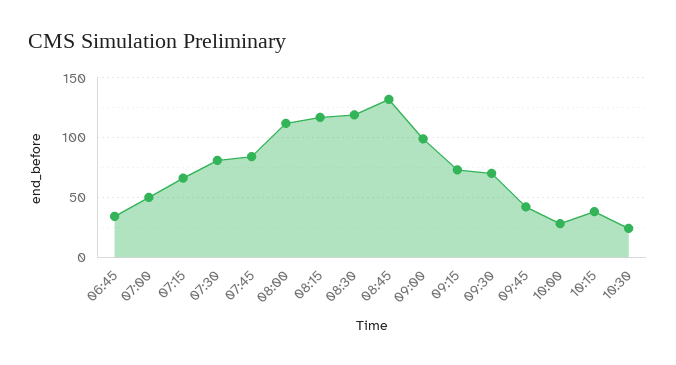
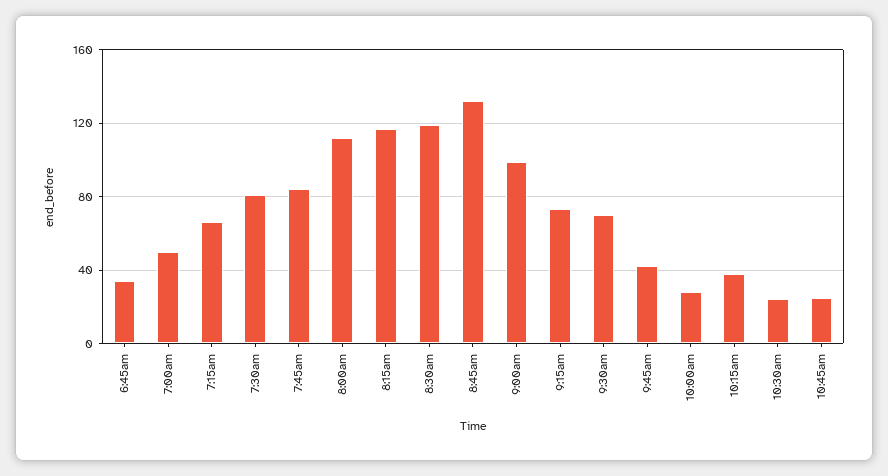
10:45am: none -> 25

